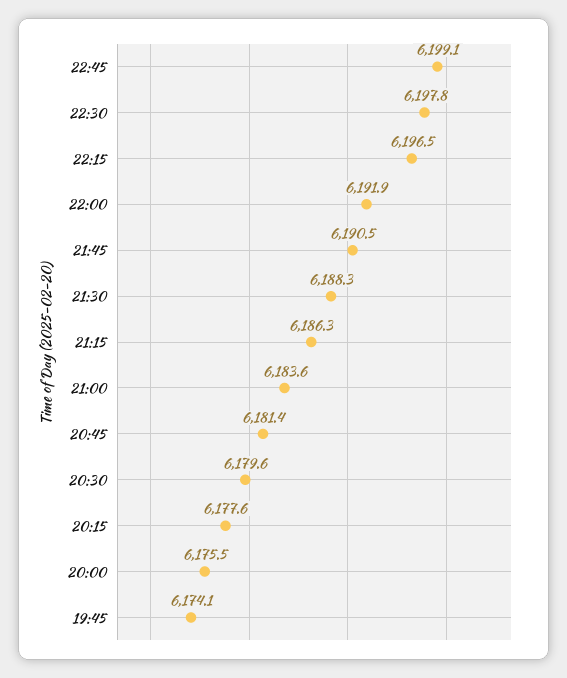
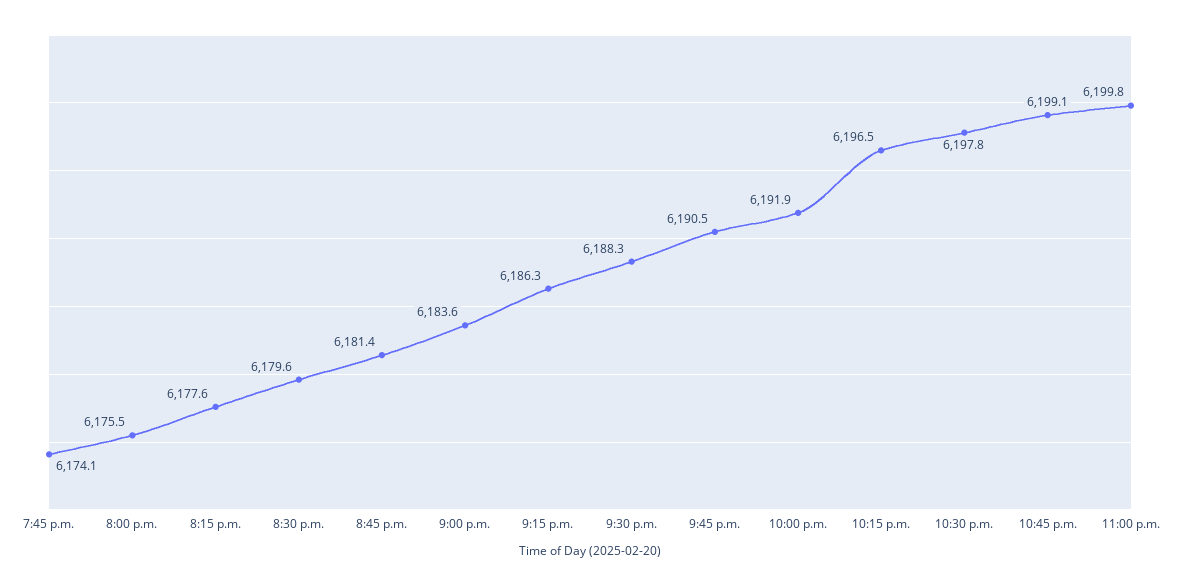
11:00 p.m.: none -> 6199.8

